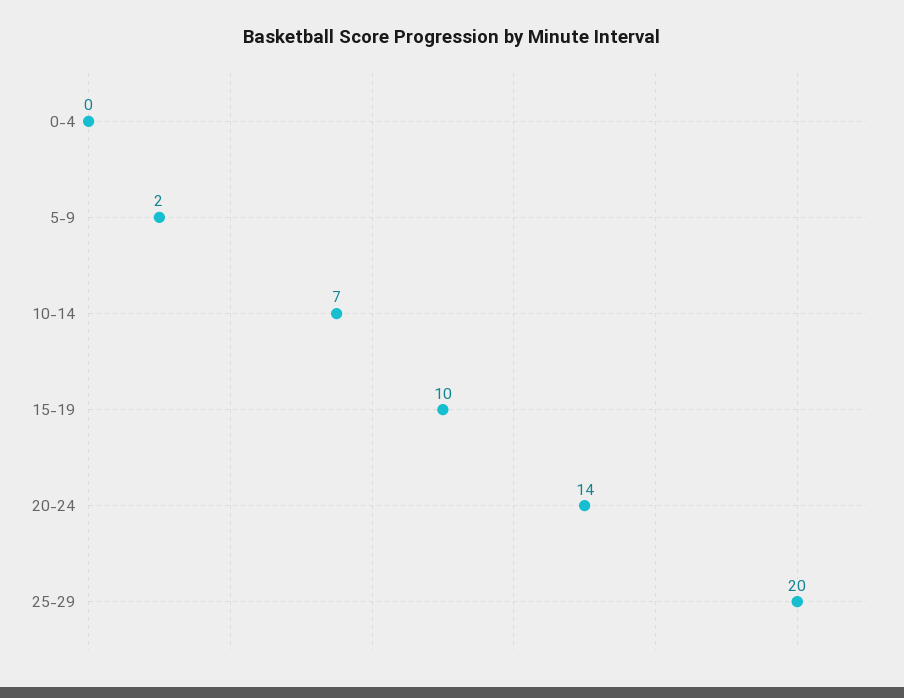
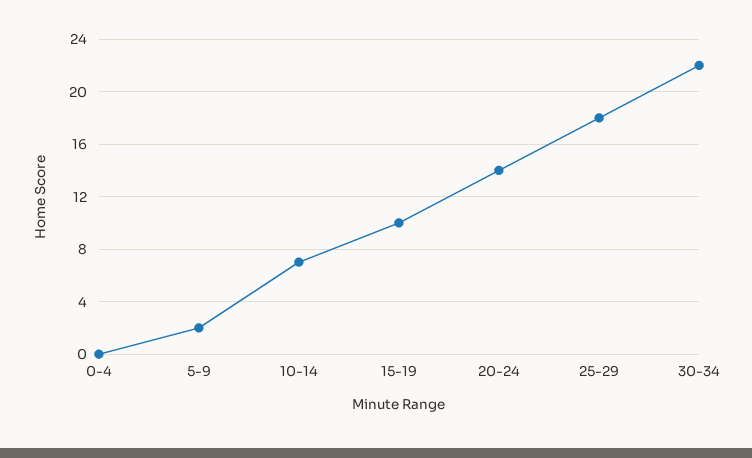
25-29: 20 -> 18
30-34: none -> 22

